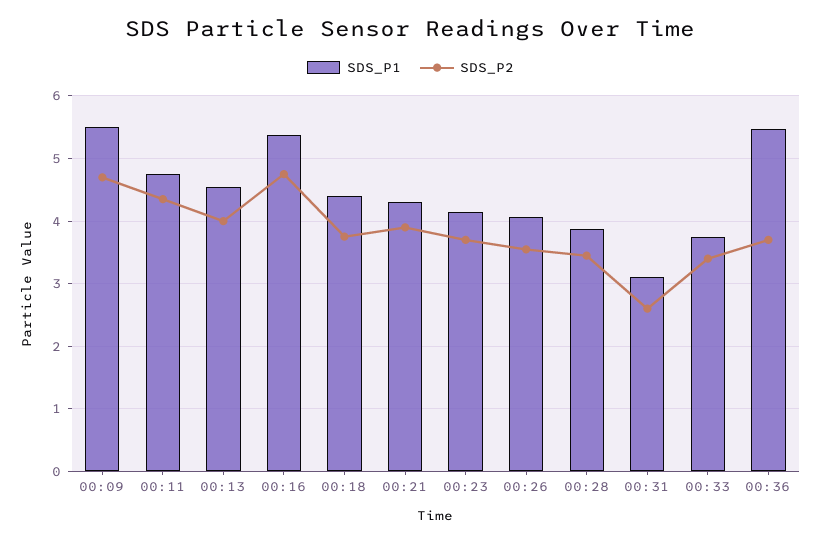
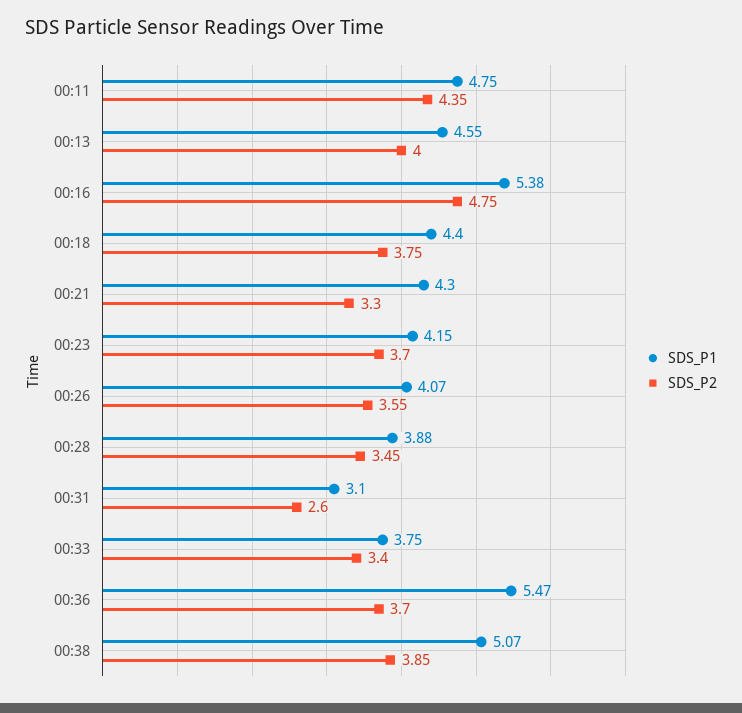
SDS_P1, 00:09: 5.5 -> none
SDS_P2, 00:09: 4.7 -> none
SDS_P2, 00:21: 3.9 -> 3.3
SDS_P1, 00:38: none -> 5.07
SDS_P2, 00:38: none -> 3.85

